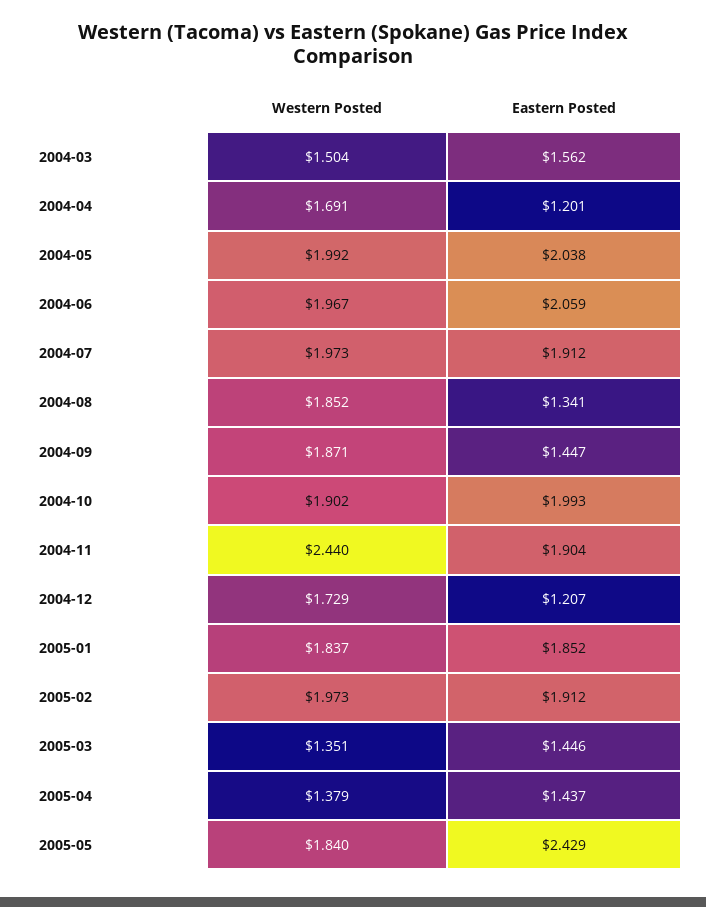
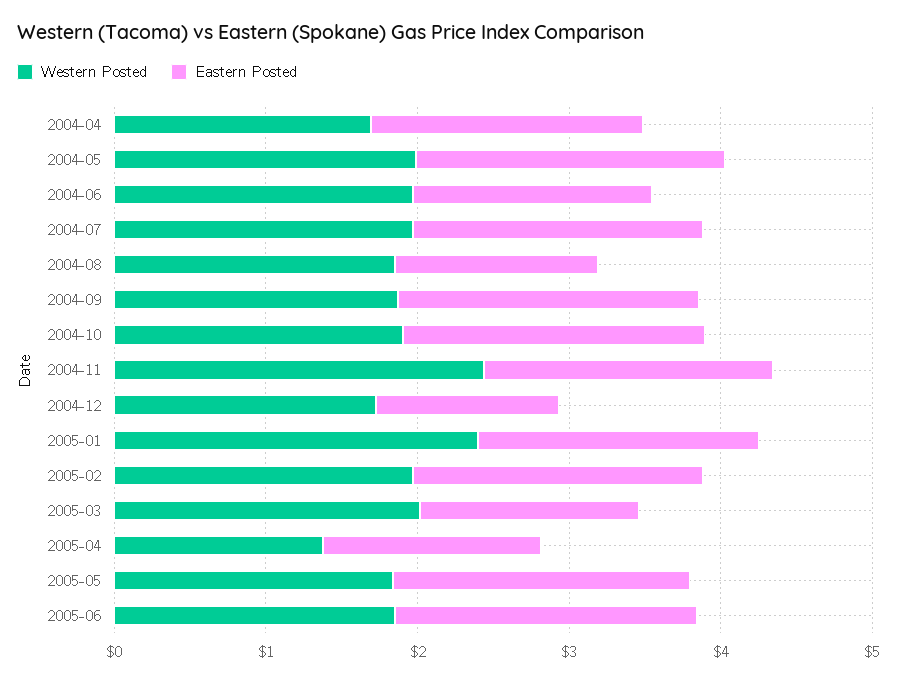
Western Posted, 2004-03: 1.504 -> none
Eastern Posted, 2004-03: 1.562 -> none
Eastern Posted, 2004-04: 1.201 -> 1.8
Eastern Posted, 2004-06: 2.059 -> 1.6
Eastern Posted, 2004-09: 1.447 -> 2
Western Posted, 2005-01: 1.837 -> 2.4
Western Posted, 2005-03: 1.351 -> 2
Eastern Posted, 2005-05: 2.429 -> 2
Western Posted, 2005-06: none -> 1.8
Eastern Posted, 2005-06: none -> 2

